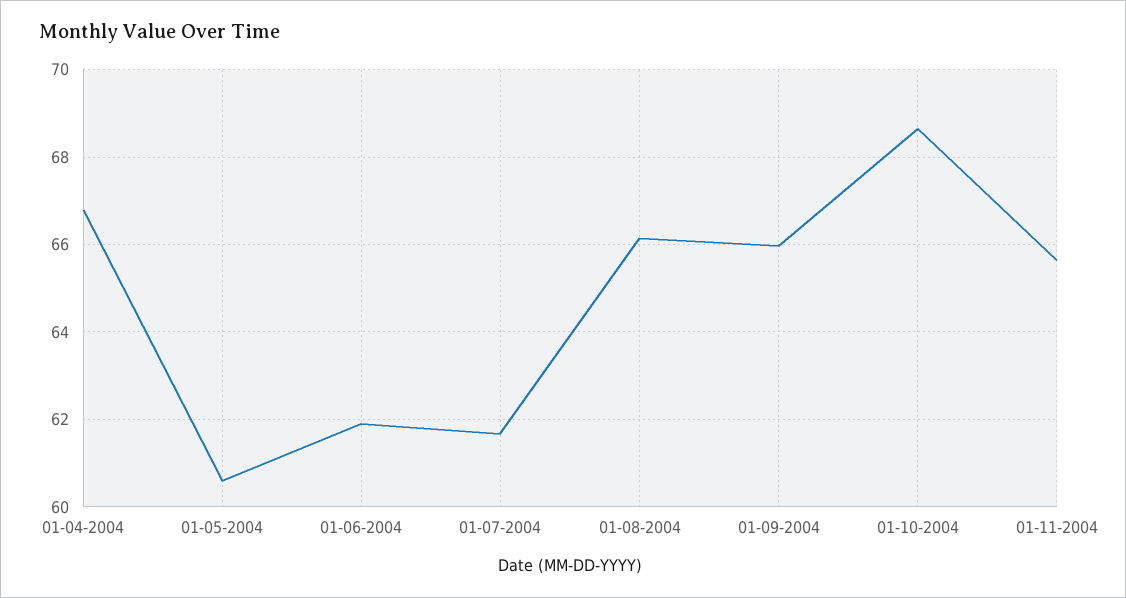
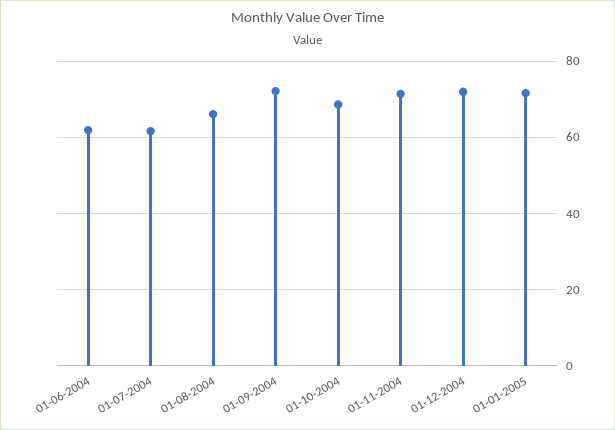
01-04-2004: 66.8 -> none
01-05-2004: 60.6 -> none
01-09-2004: 66 -> 72
01-11-2004: 65.6 -> 72
01-12-2004: none -> 72
01-01-2005: none -> 72

